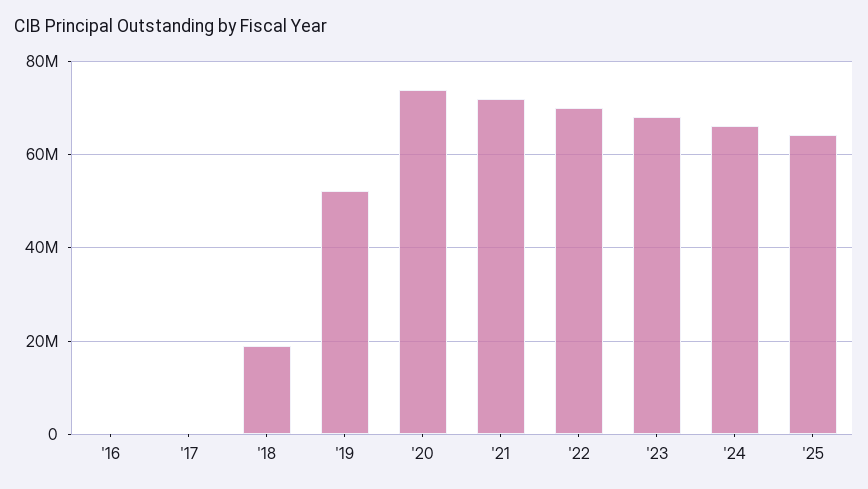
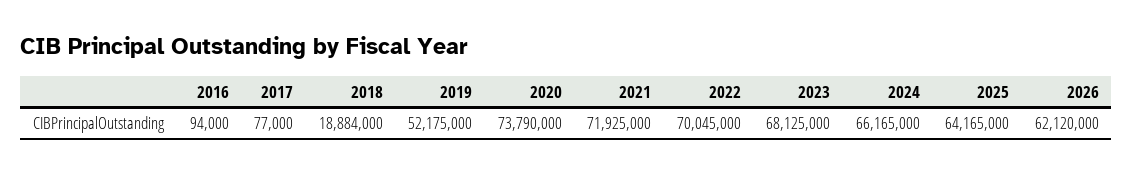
2026: none -> 62120000

